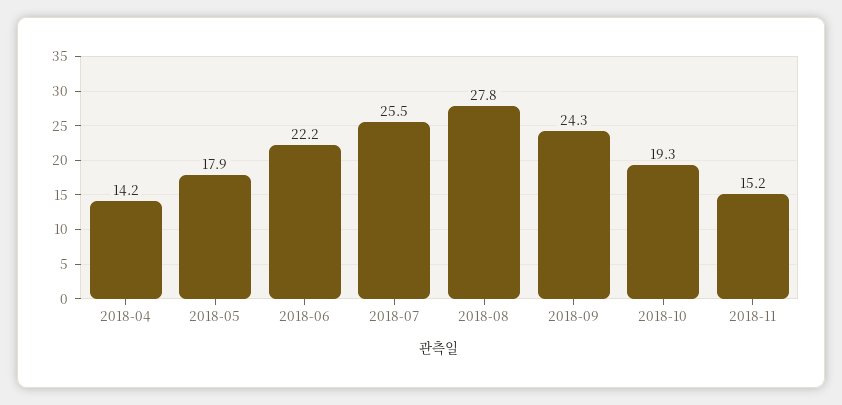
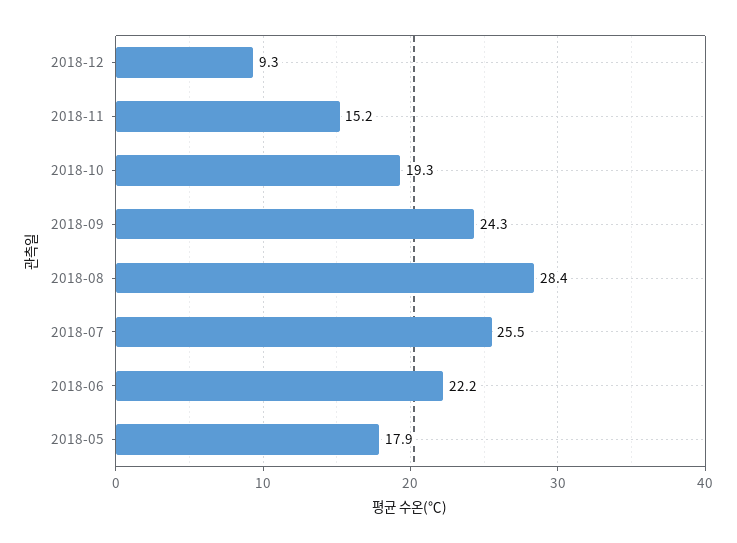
2018-04: 14.2 -> none
2018-08: 27.8 -> 28.4
2018-12: none -> 9.3

